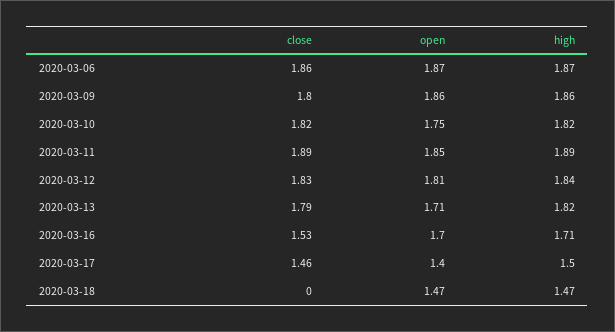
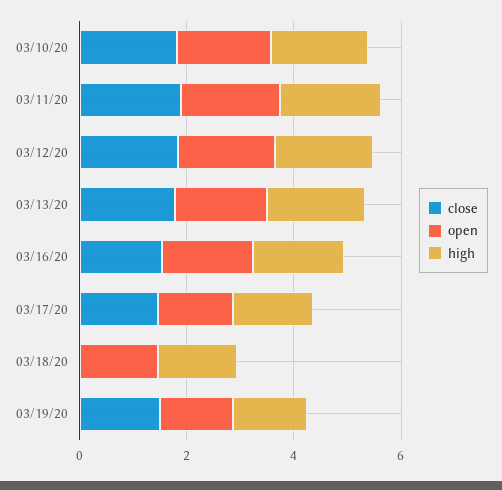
close, 2020-03-06: 1.86 -> none
open, 2020-03-06: 1.87 -> none
high, 2020-03-06: 1.87 -> none
close, 2020-03-09: 1.8 -> none
open, 2020-03-09: 1.86 -> none
high, 2020-03-09: 1.86 -> none
close, 03/19/20: none -> 1.5
open, 03/19/20: none -> 1.5
high, 03/19/20: none -> 1.5

